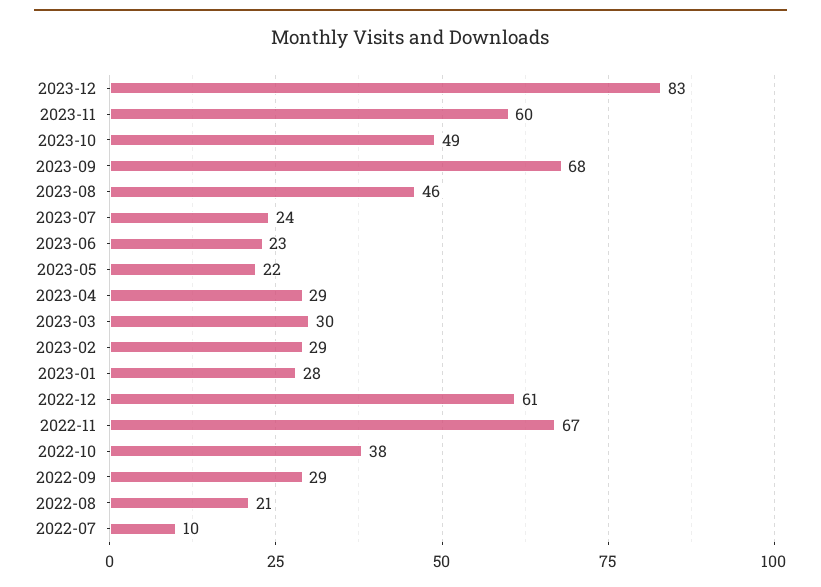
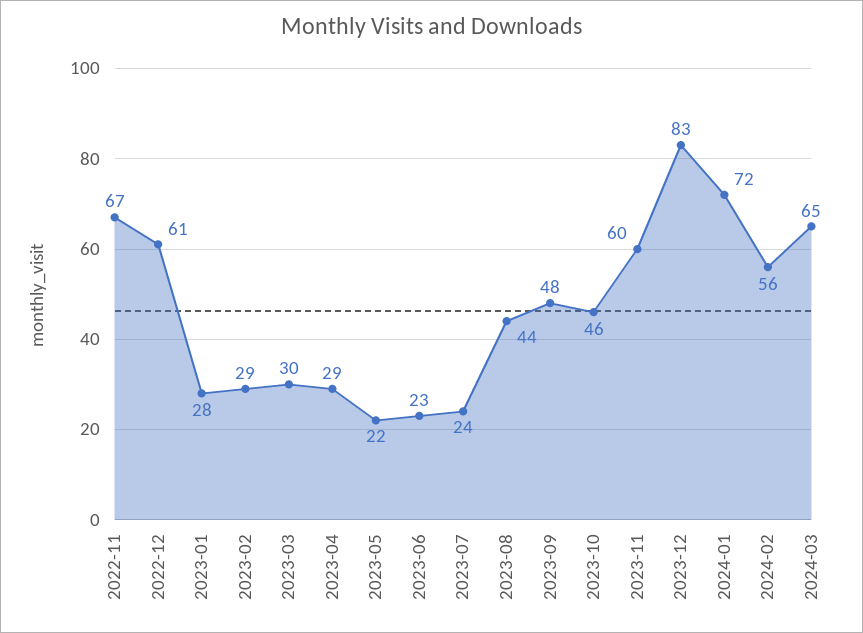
2023-10: 49 -> 46
2023-09: 68 -> 48
2023-08: 46 -> 44
2022-10: 38 -> none
2022-09: 29 -> none
2022-08: 21 -> none
2022-07: 10 -> none
2024-01: none -> 72
2024-02: none -> 56
2024-03: none -> 65

